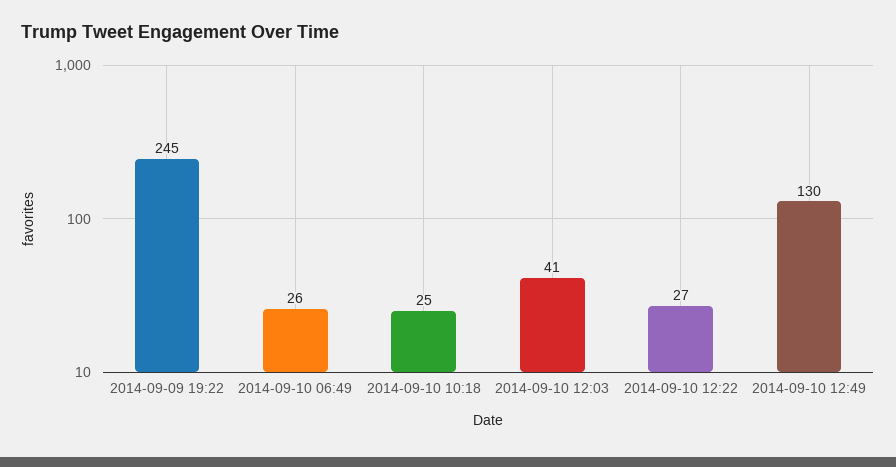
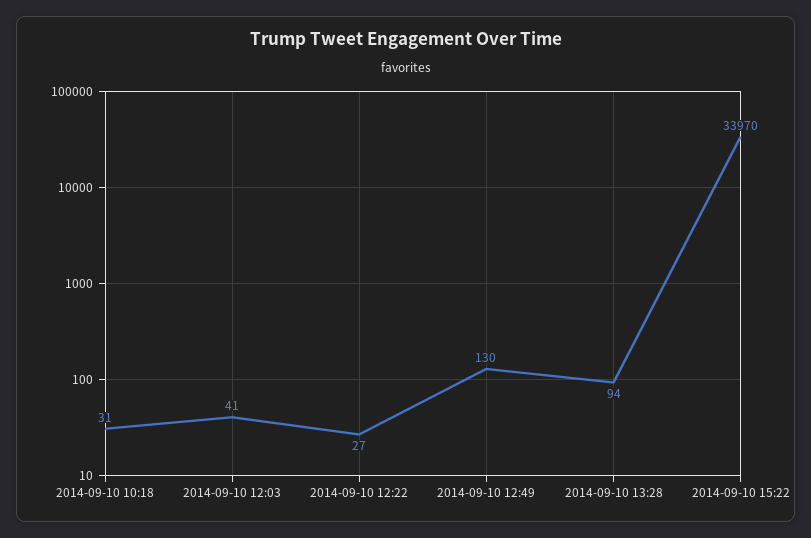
2014-09-09 19:22: 245 -> none
2014-09-10 06:49: 26 -> none
2014-09-10 10:18: 25 -> 31
2014-09-10 13:28: none -> 94
2014-09-10 15:22: none -> 33970

